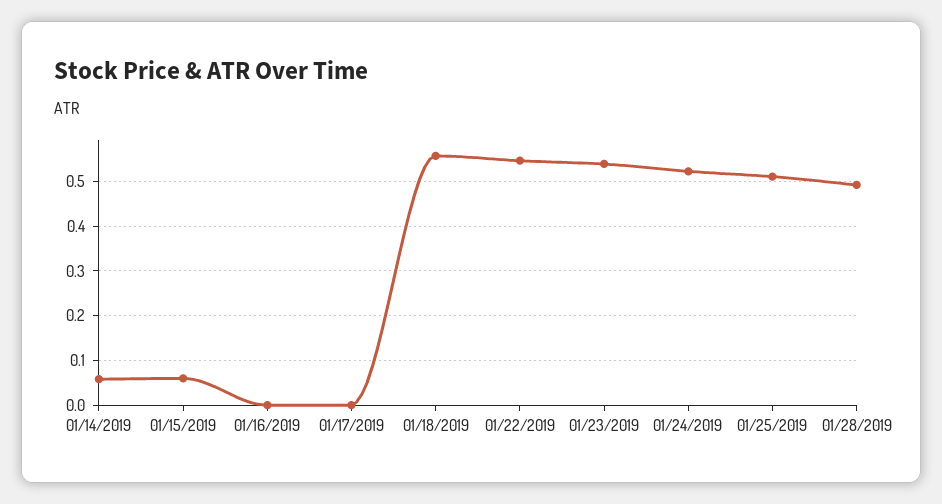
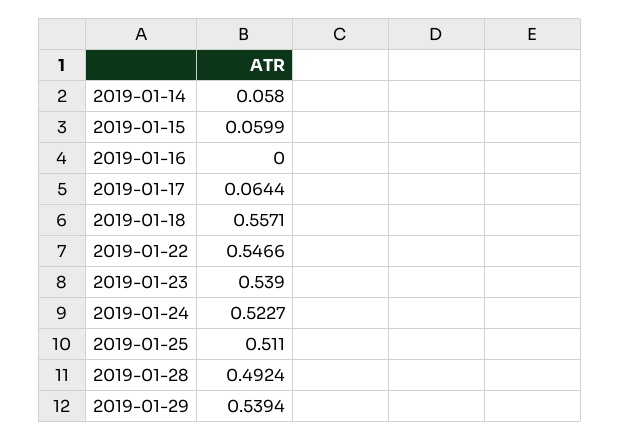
01/17/2019: 0 -> 0.0644
2019-01-29: none -> 0.5394

